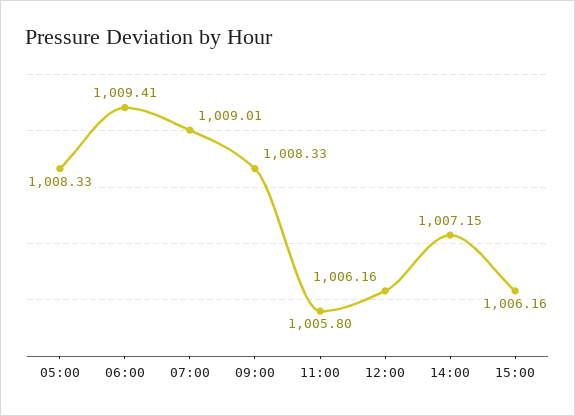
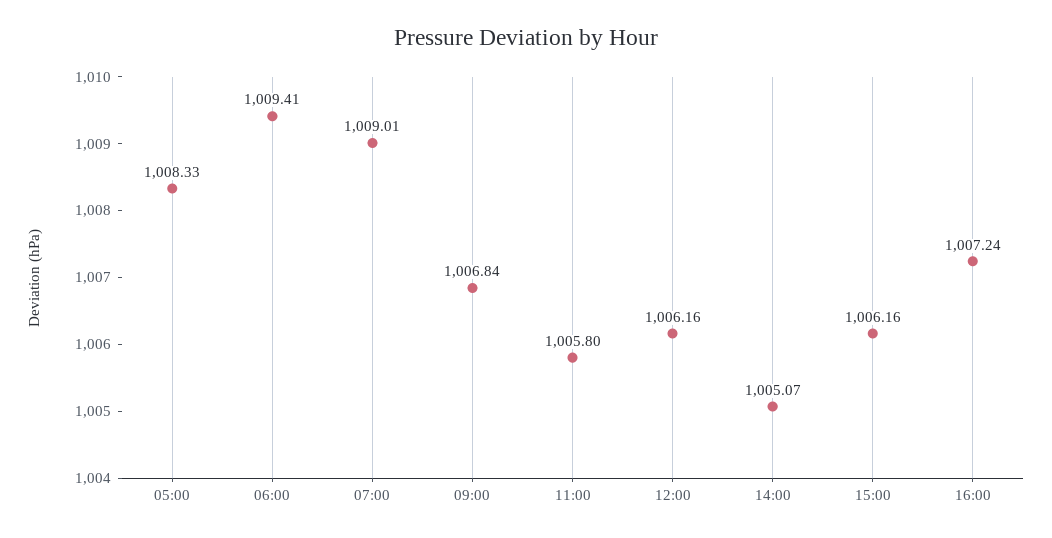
09:00: 1008.33 -> 1006.84
14:00: 1007.15 -> 1005.07
16:00: none -> 1007.24

